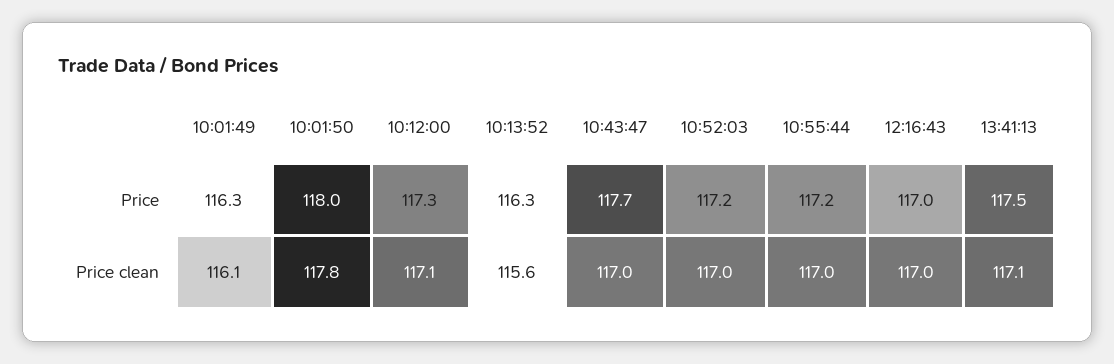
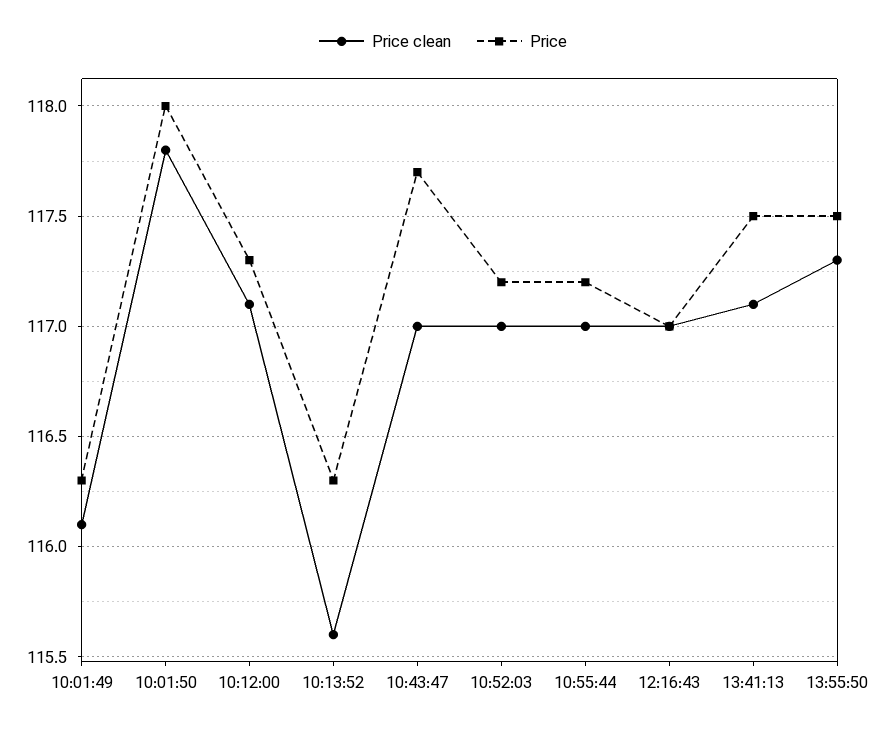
Price clean, 13:55:50: none -> 117.3
Price, 13:55:50: none -> 117.5

